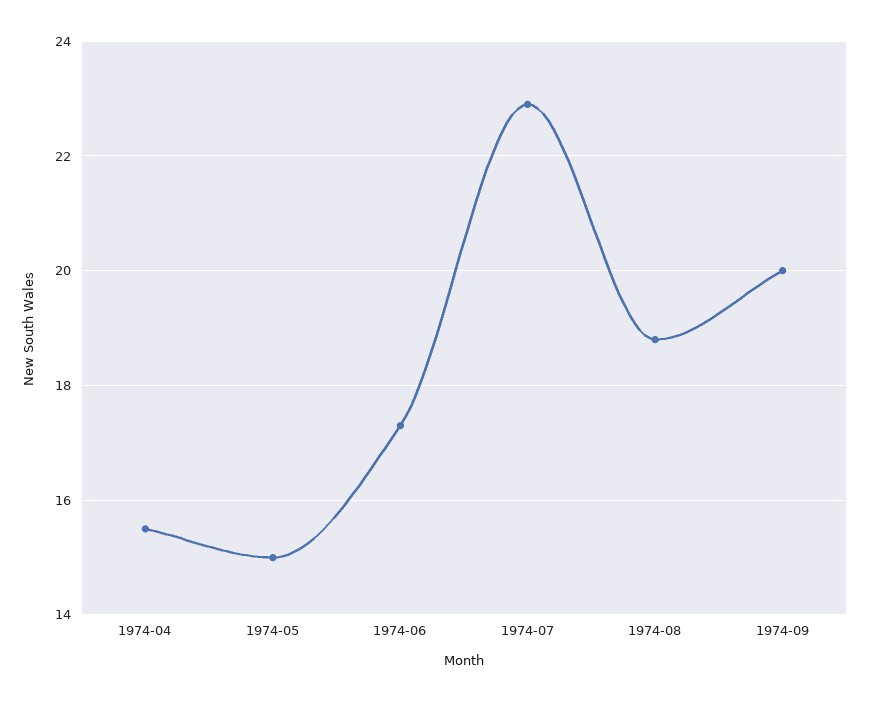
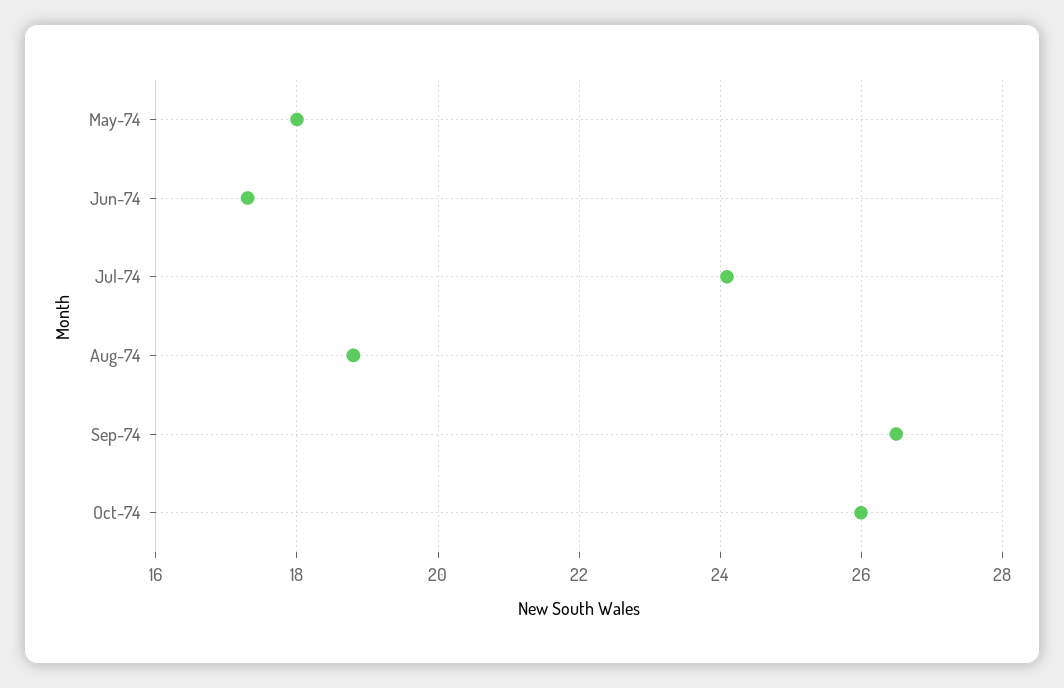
1974-04: 15.5 -> none
1974-05: 15 -> 18
1974-07: 23 -> 24
1974-09: 20 -> 26.5
Oct-74: none -> 26

